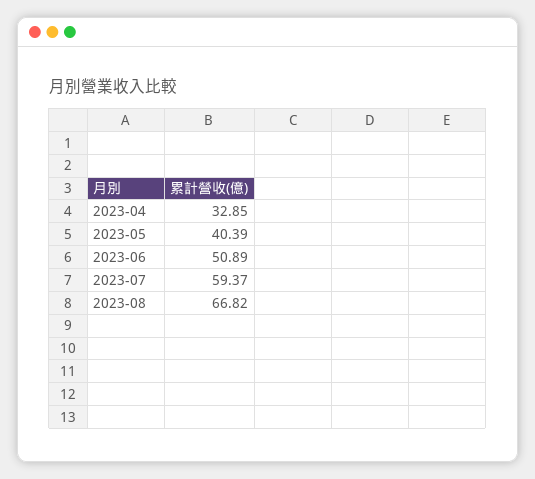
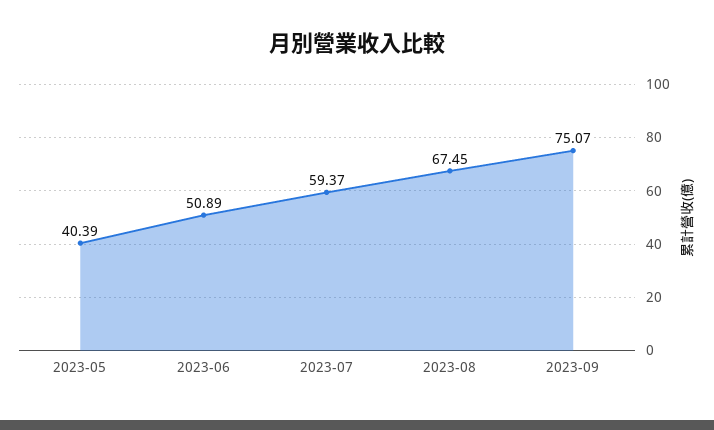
2023-04: 32.85 -> none
2023-08: 66.82 -> 67.45
2023-09: none -> 75.07

